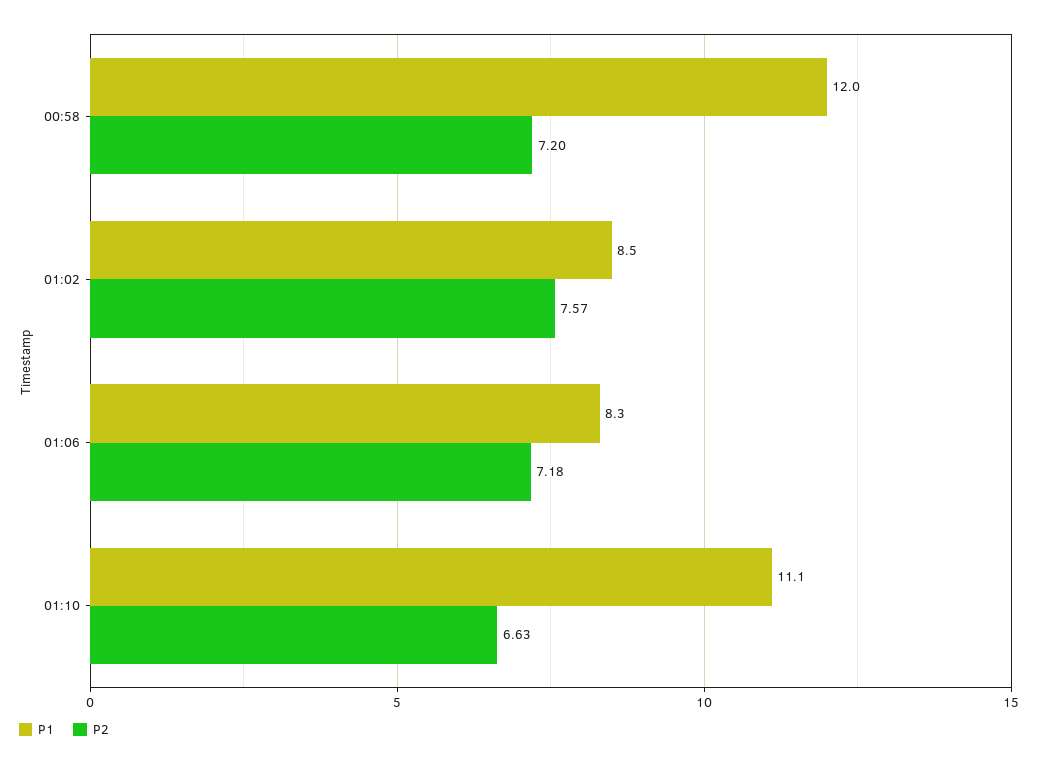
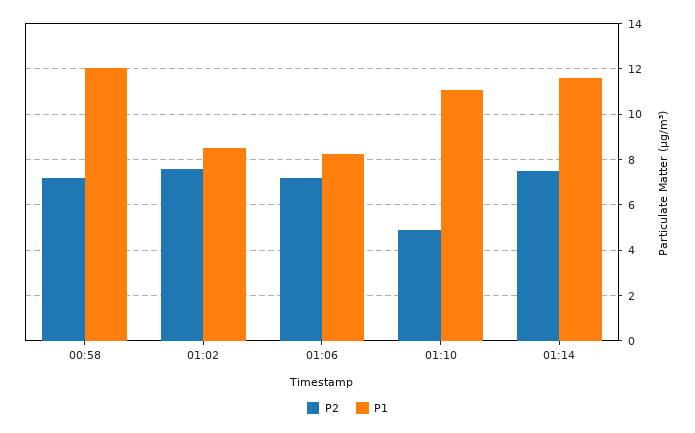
P2, 01:10: 6.63 -> 5
P2, 01:14: none -> 7.5
P1, 01:14: none -> 11.5

